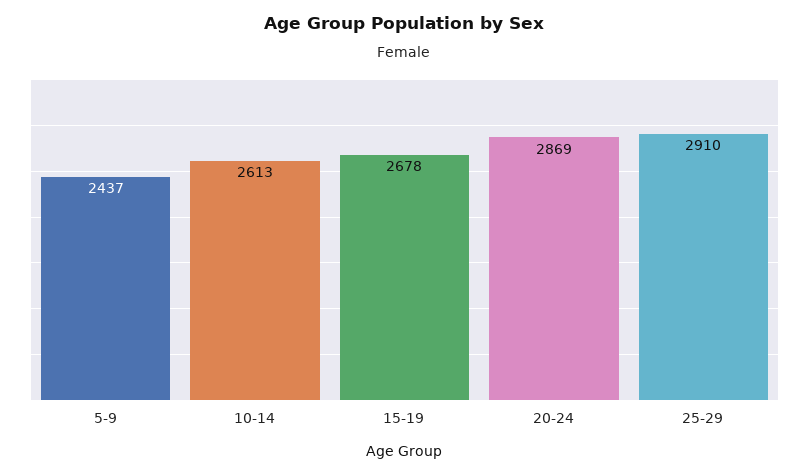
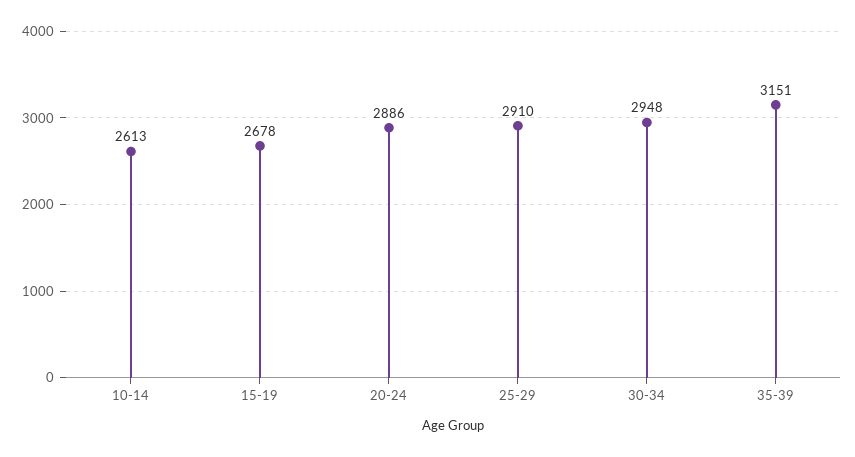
5-9: 2437 -> none
20-24: 2869 -> 2886
30-34: none -> 2948
35-39: none -> 3151

